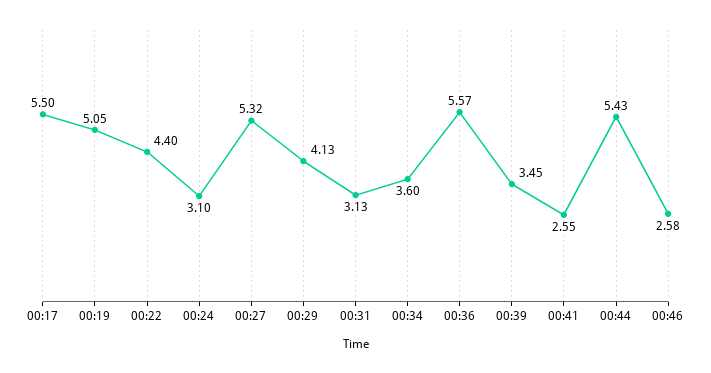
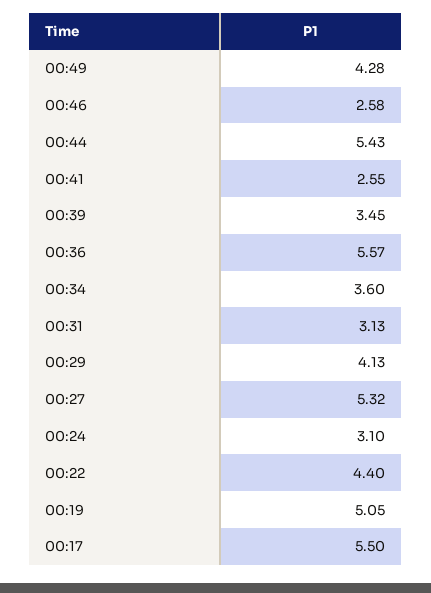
00:49: none -> 4.28

